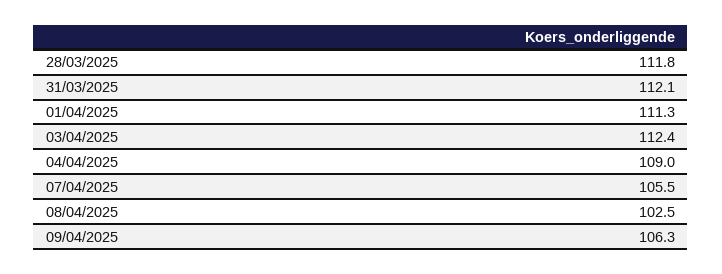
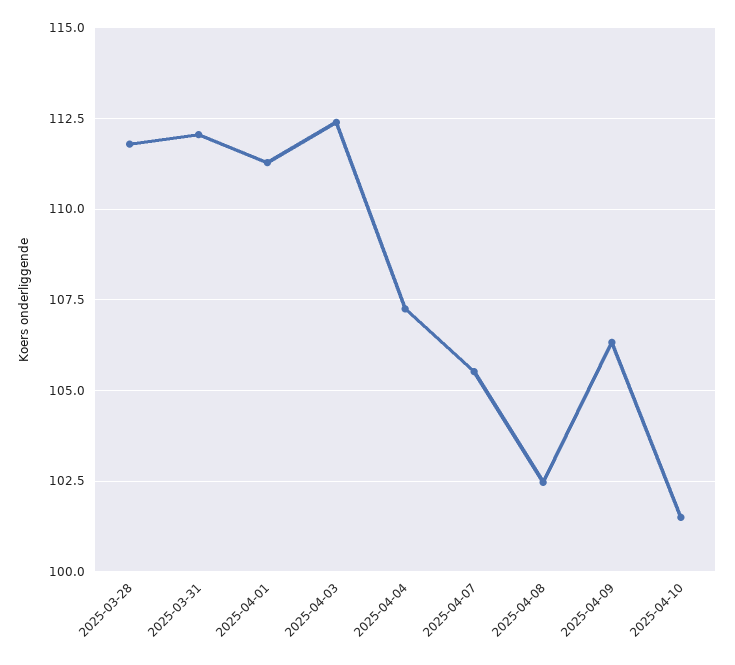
04/04/2025: 109 -> 107.25
2025-04-10: none -> 101.5

